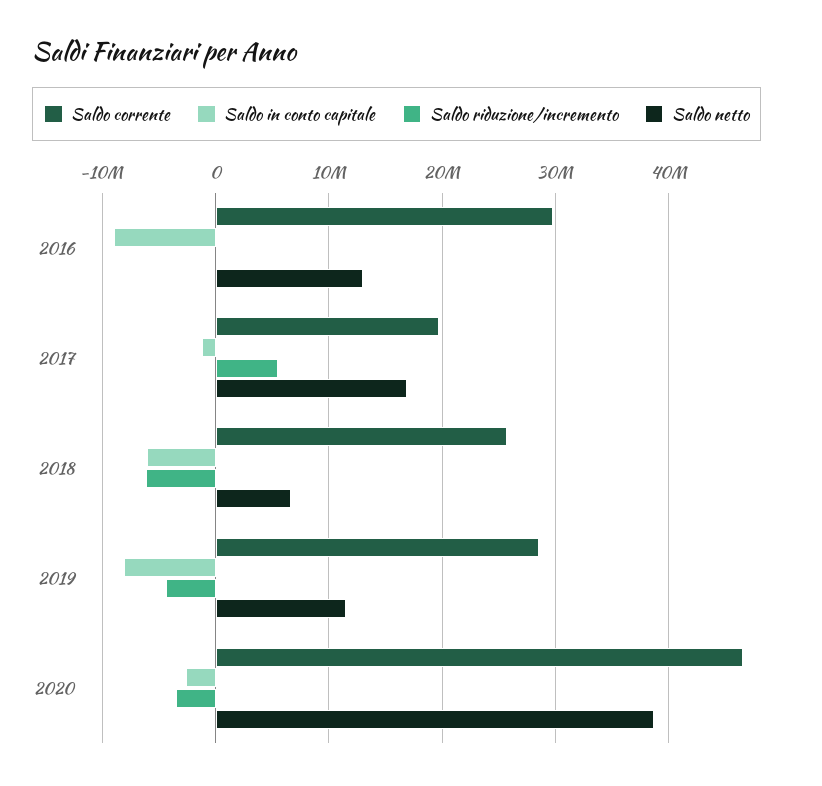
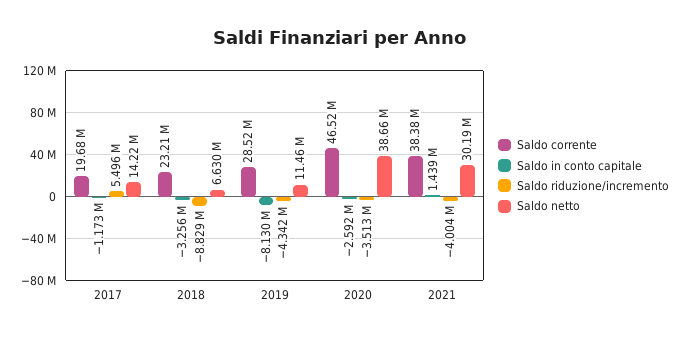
Saldo corrente, 2016: 30000000 -> none
Saldo in conto capitale, 2016: -9000000 -> none
Saldo riduzione/incremento, 2016: 0 -> none
Saldo netto, 2016: 13000000 -> none
Saldo netto, 2017: 17000000 -> 14220000
Saldo corrente, 2018: 26000000 -> 23210000
Saldo in conto capitale, 2018: -6000000 -> -3256000
Saldo riduzione/incremento, 2018: -6000000 -> -8829000
Saldo corrente, 2021: none -> 38380000
Saldo in conto capitale, 2021: none -> 1439000
Saldo riduzione/incremento, 2021: none -> -4004000
Saldo netto, 2021: none -> 30190000

